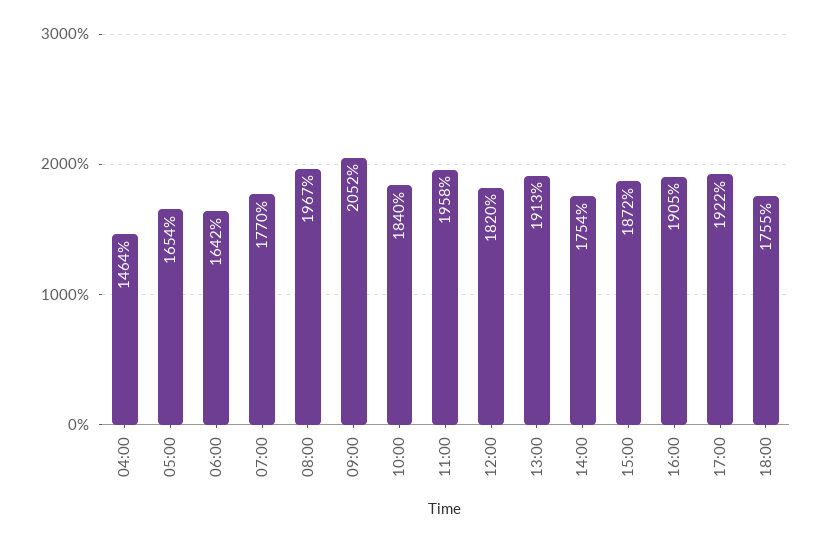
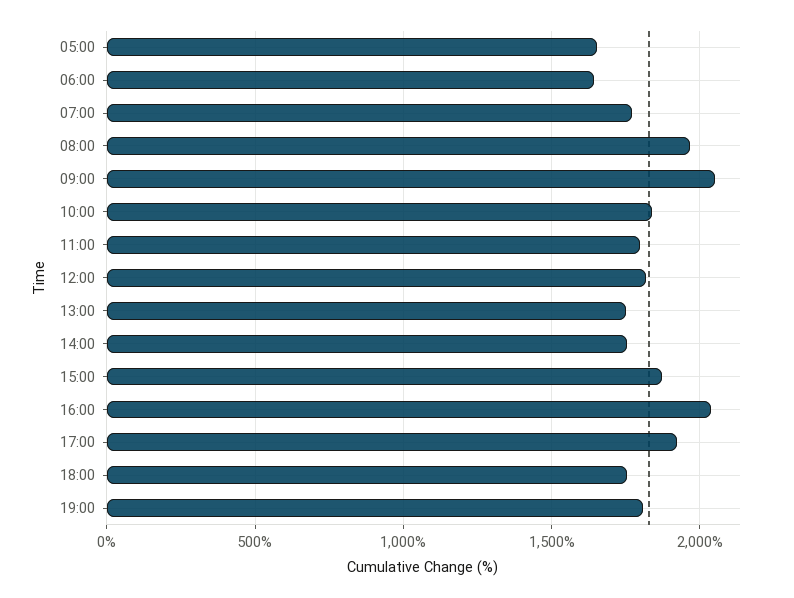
04:00: 1464 -> none
11:00: 1958 -> 1800
13:00: 1913 -> 1750
16:00: 1905 -> 2050
19:00: none -> 1800

